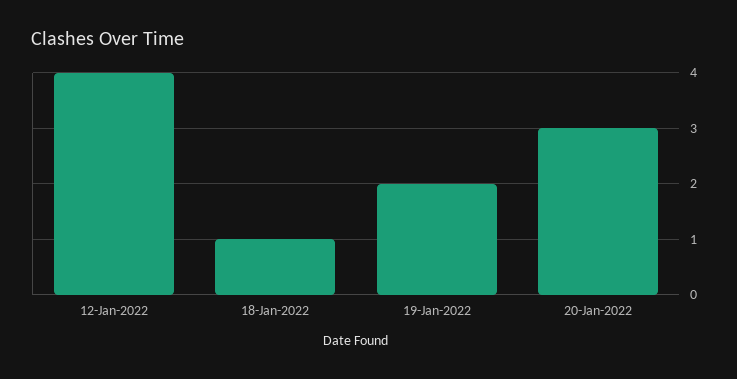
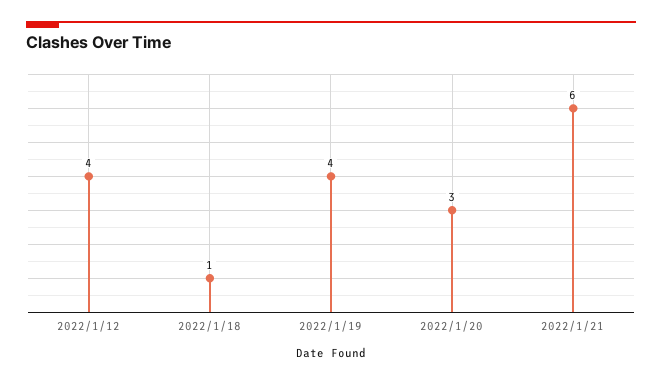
19-Jan-2022: 2 -> 4
2022/1/21: none -> 6

